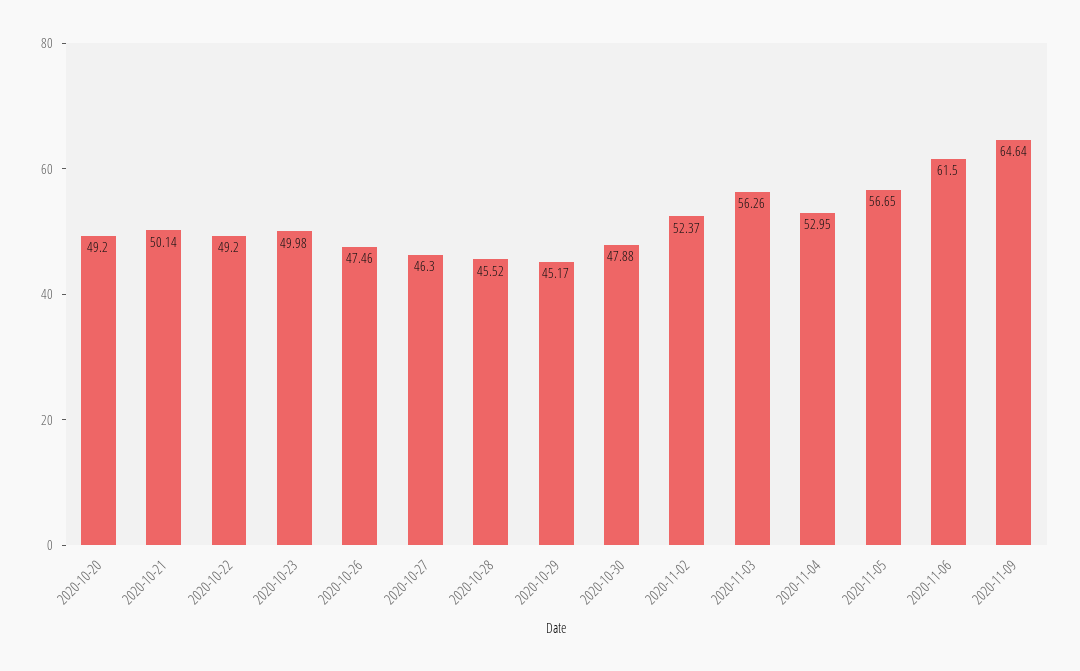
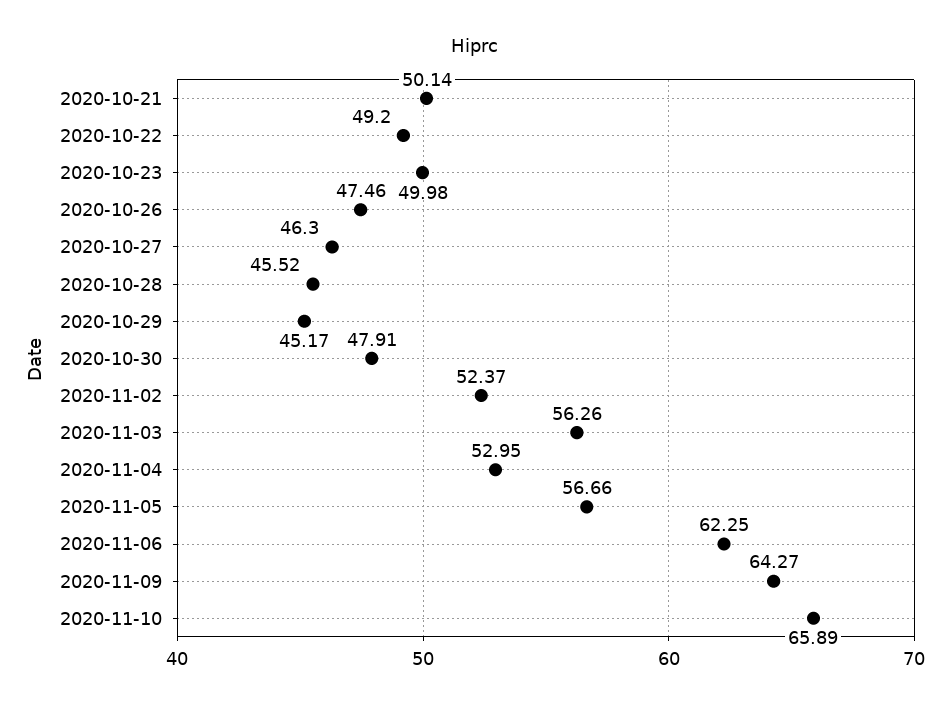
2020-10-20: 49.2 -> none
2020-10-30: 47.88 -> 47.91
2020-11-05: 56.65 -> 56.66
2020-11-06: 61.5 -> 62.25
2020-11-09: 64.64 -> 64.27
2020-11-10: none -> 65.89

